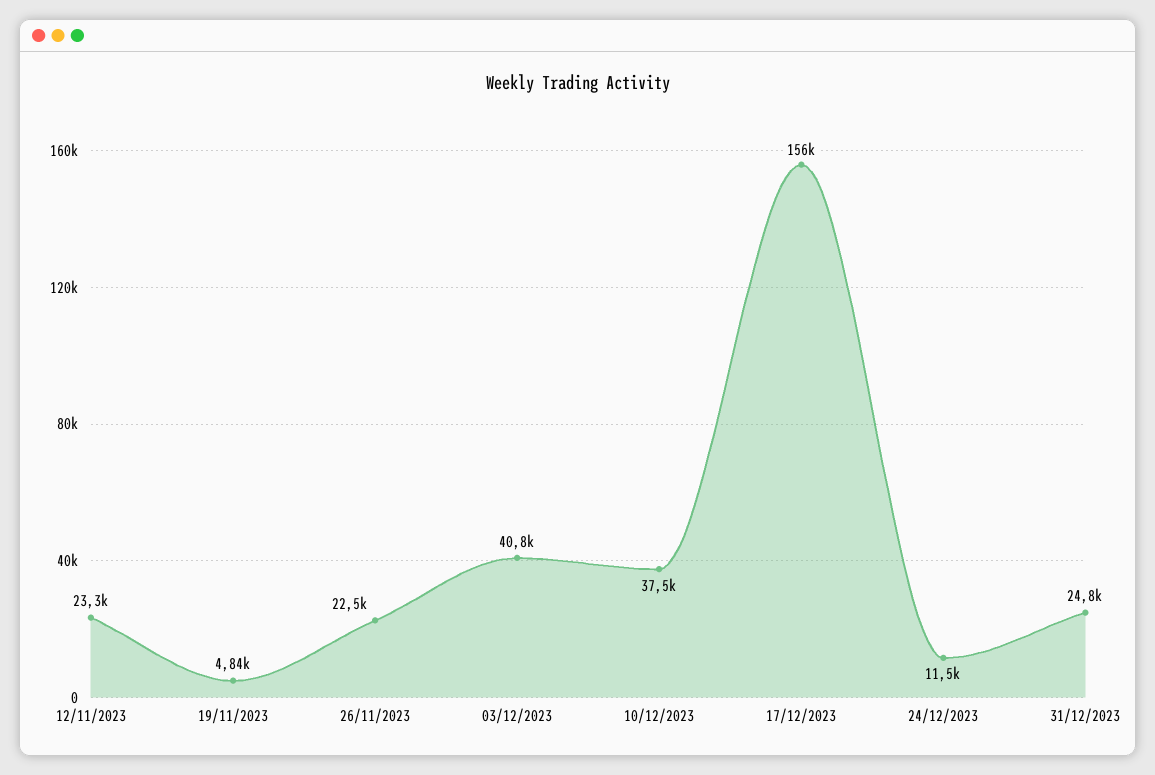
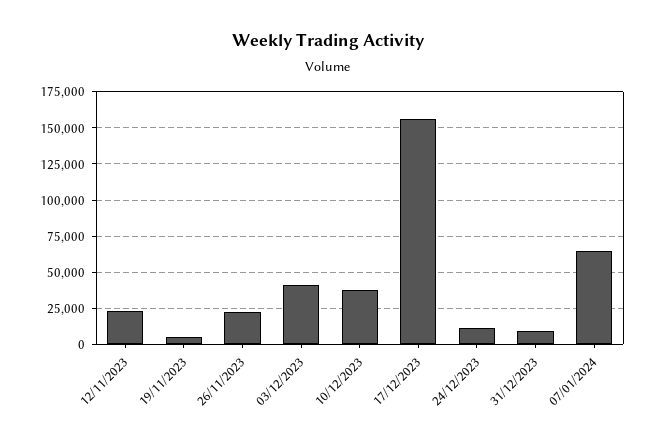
31/12/2023: 24800 -> 10000
07/01/2024: none -> 65000

